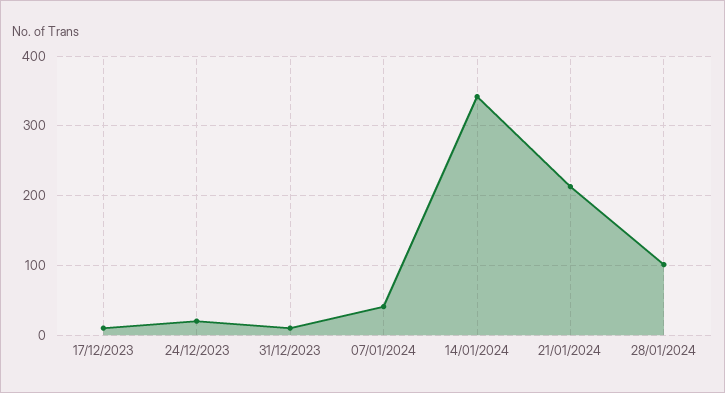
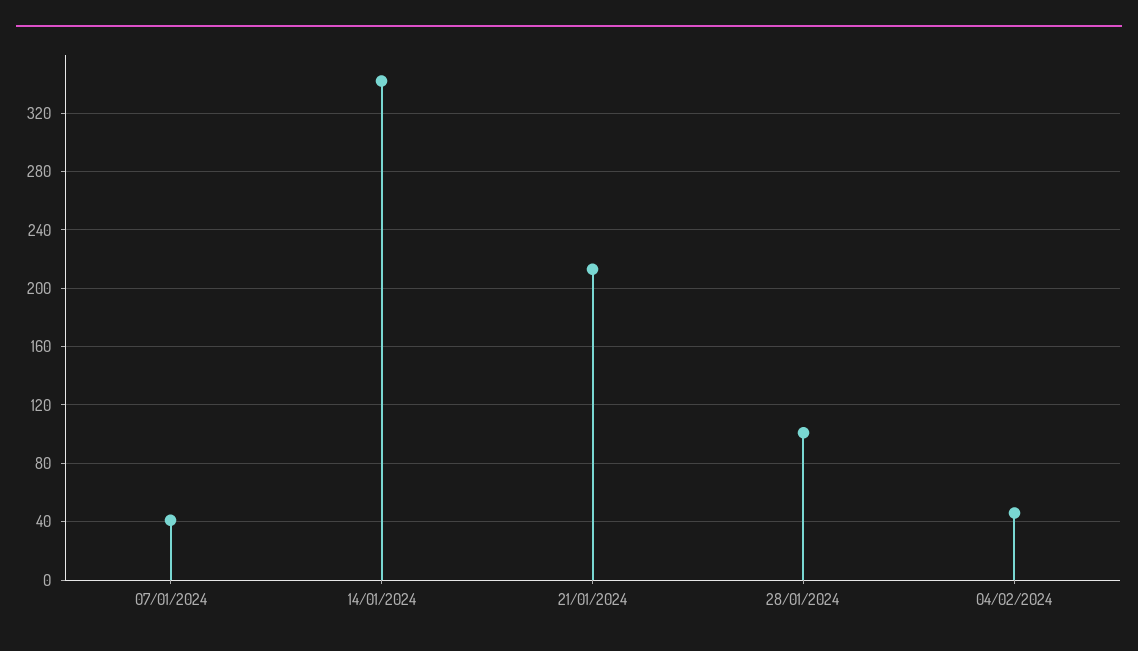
17/12/2023: 10 -> none
24/12/2023: 20 -> none
31/12/2023: 10 -> none
04/02/2024: none -> 45

